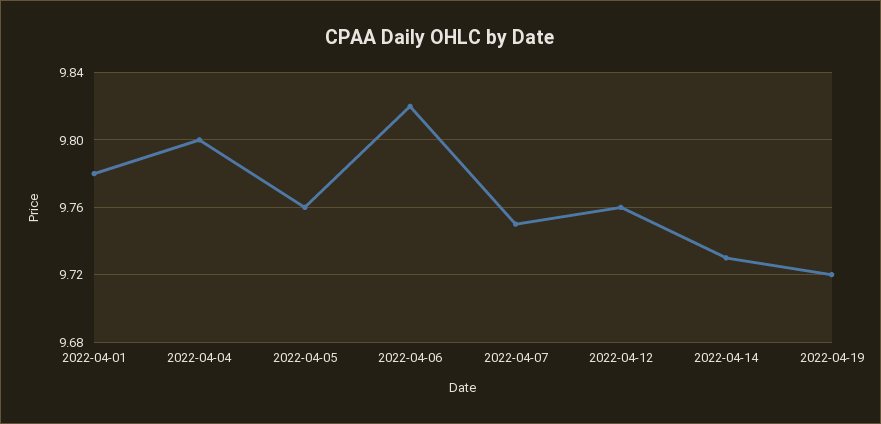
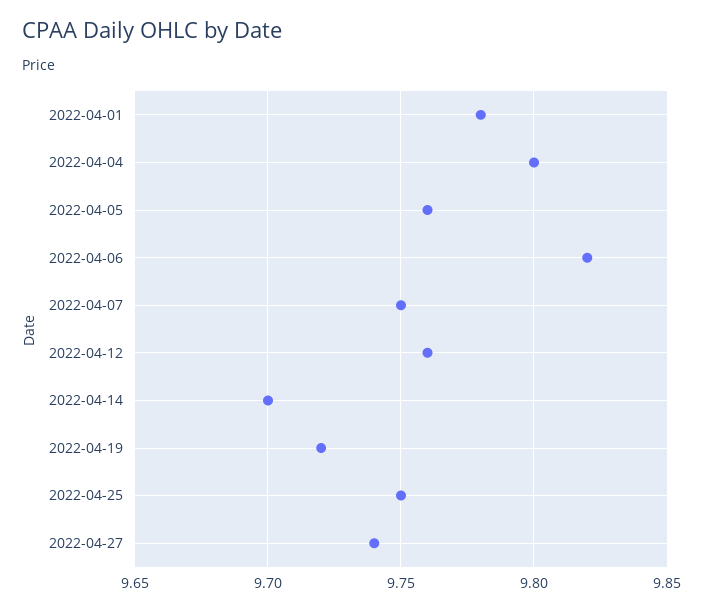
2022-04-14: 9.73 -> 9.7
2022-04-25: none -> 9.75
2022-04-27: none -> 9.74

